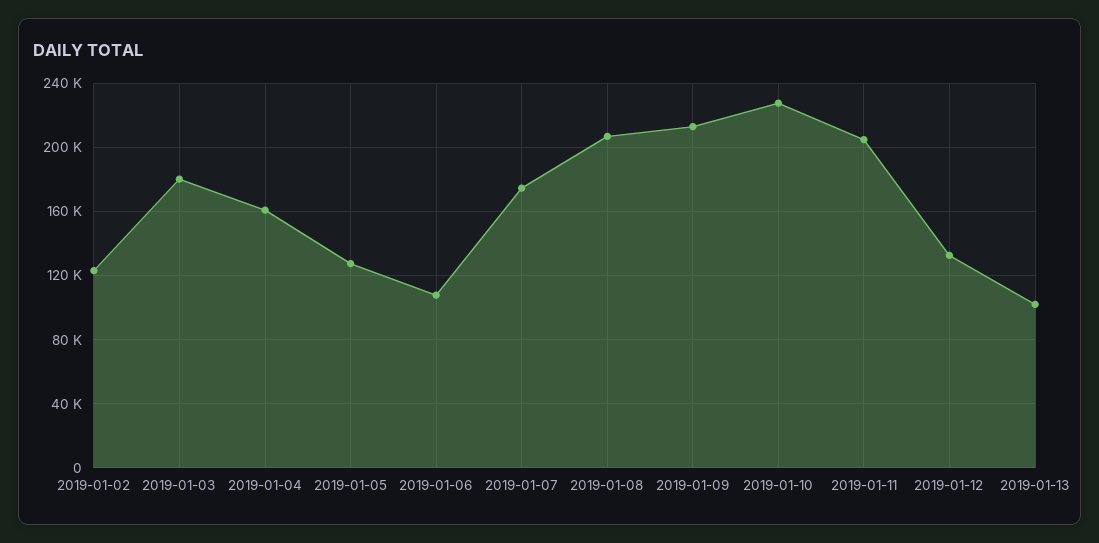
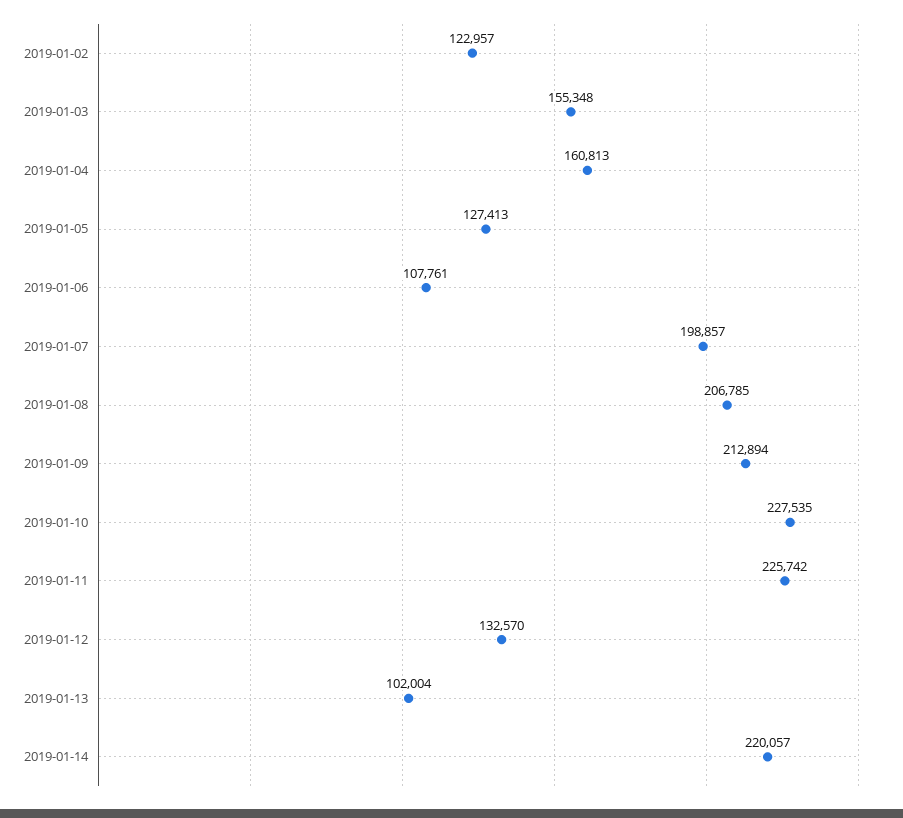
2019-01-03: 180000 -> 155348
2019-01-07: 175000 -> 198857
2019-01-11: 205000 -> 225742
2019-01-14: none -> 220057

